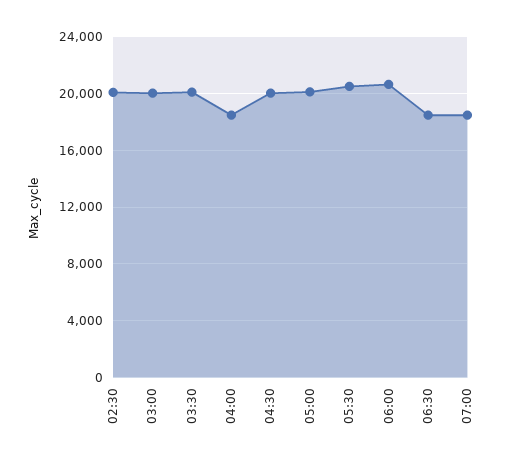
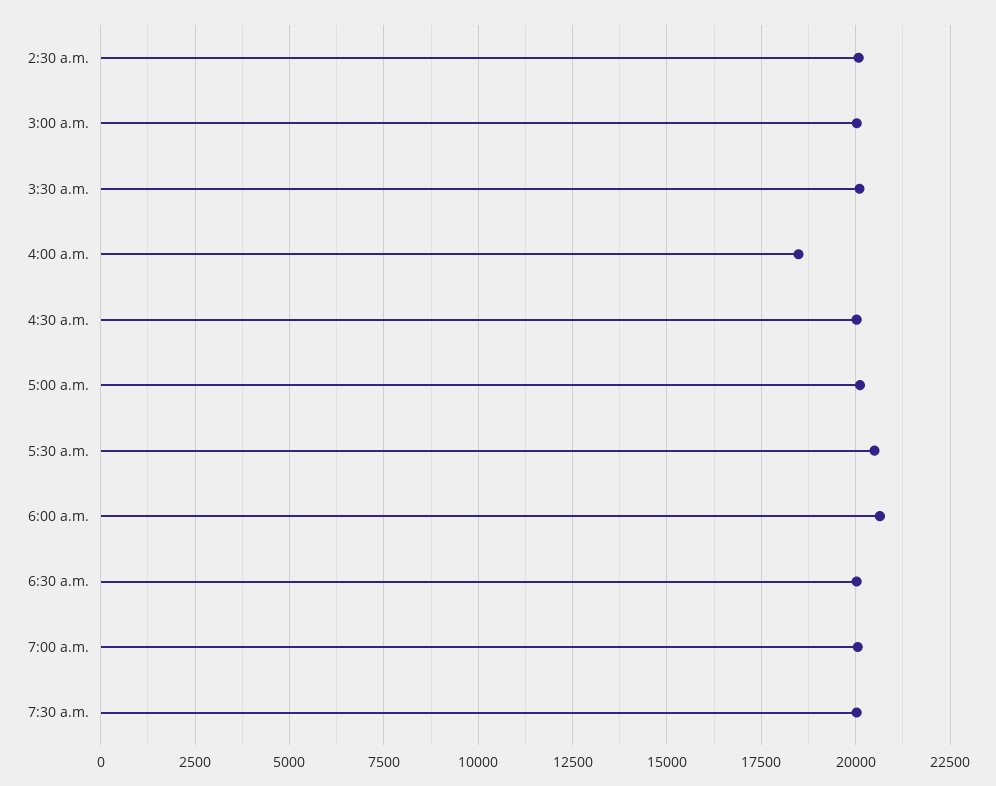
06:30: 18500 -> 20000
07:00: 18500 -> 20000
7:30 a.m.: none -> 20000

